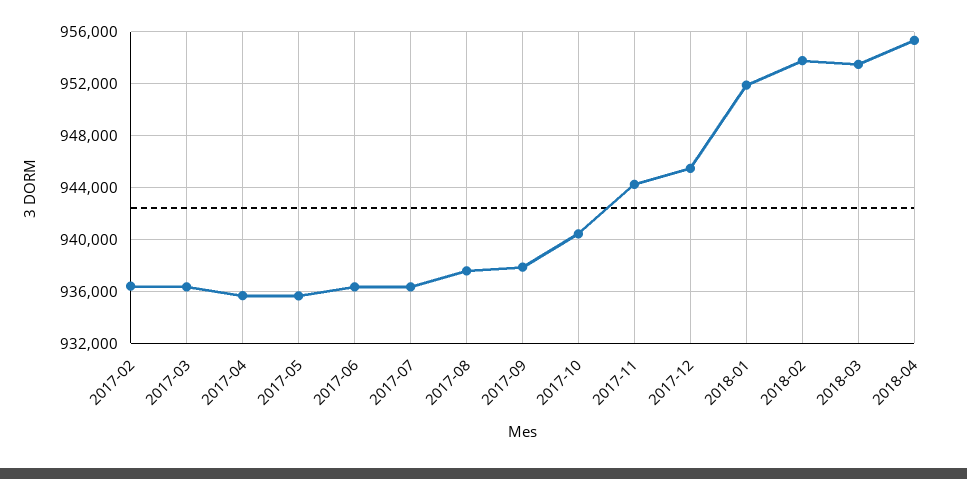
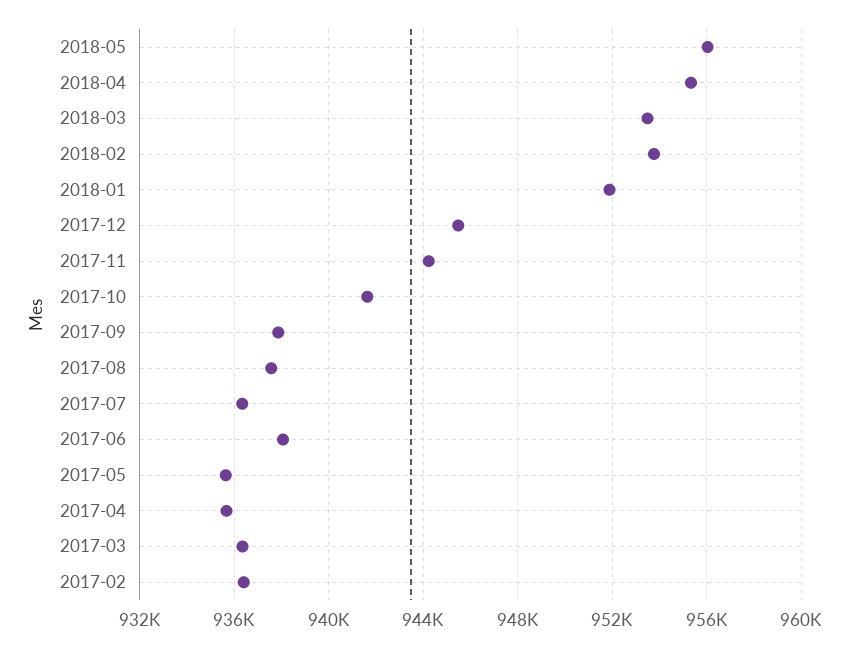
2017-06: 936500 -> 938000
2017-10: 940500 -> 941500
2018-05: none -> 956000

